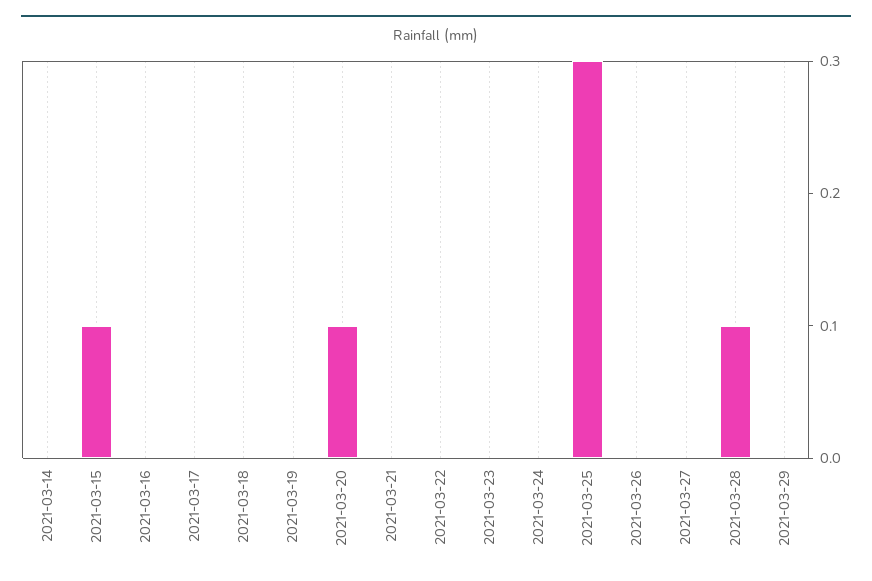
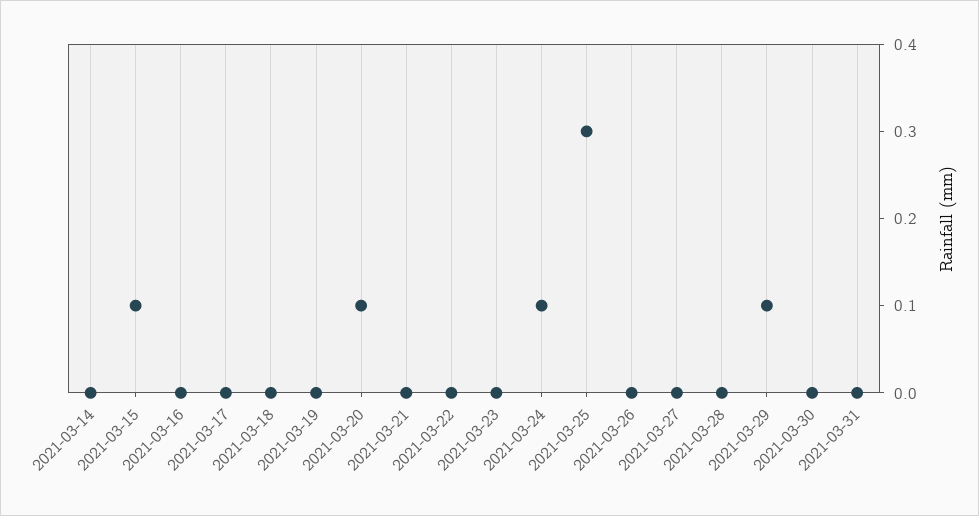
2021-03-24: 0 -> 0.1
2021-03-28: 0.1 -> 0
2021-03-29: 0 -> 0.1
2021-03-30: none -> 0
2021-03-31: none -> 0

